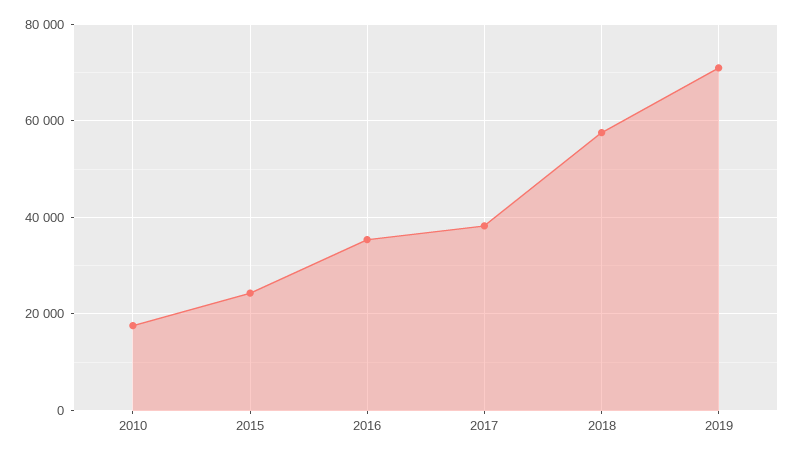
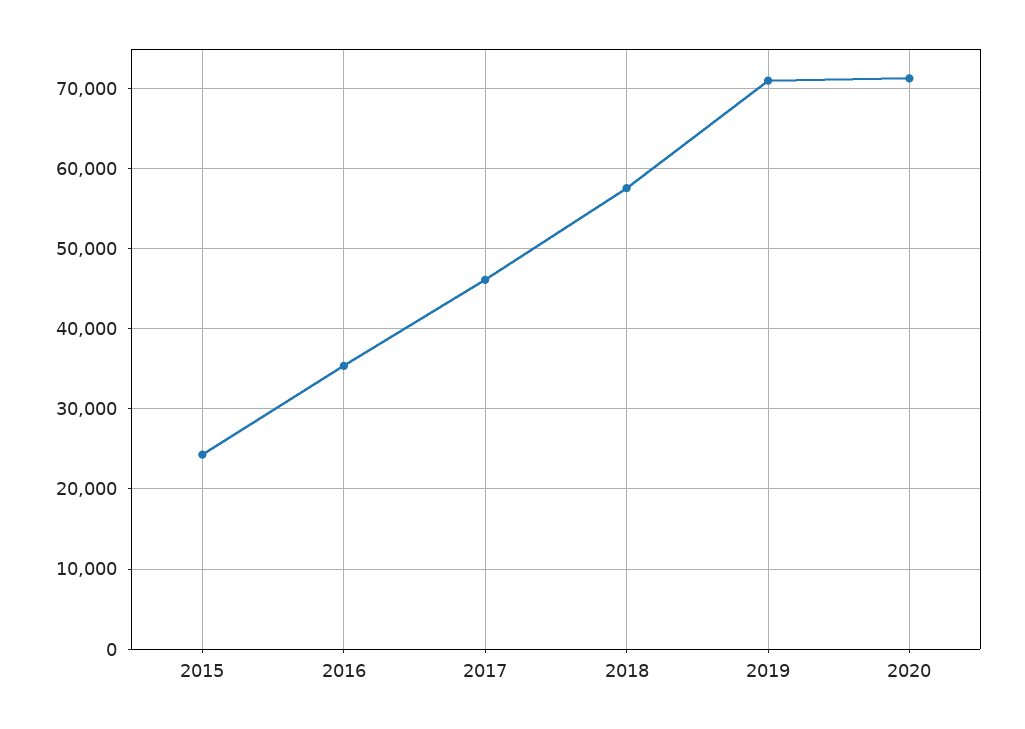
2010: 18000 -> none
2017: 38000 -> 46000
2020: none -> 71000

